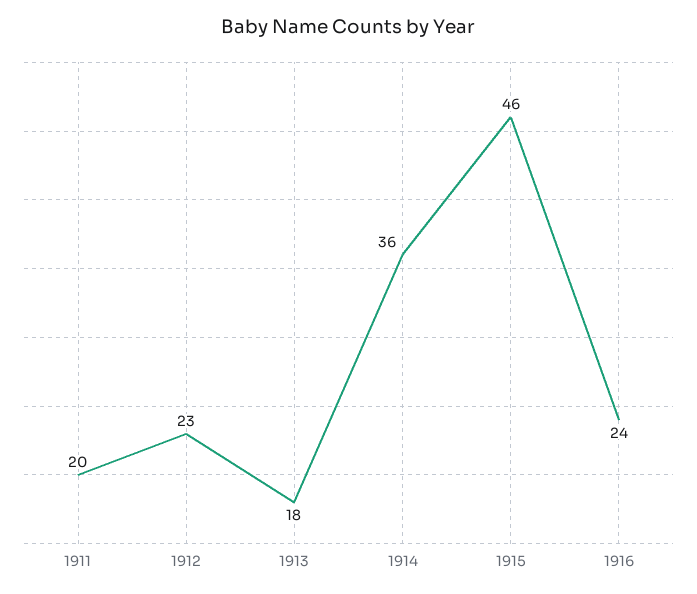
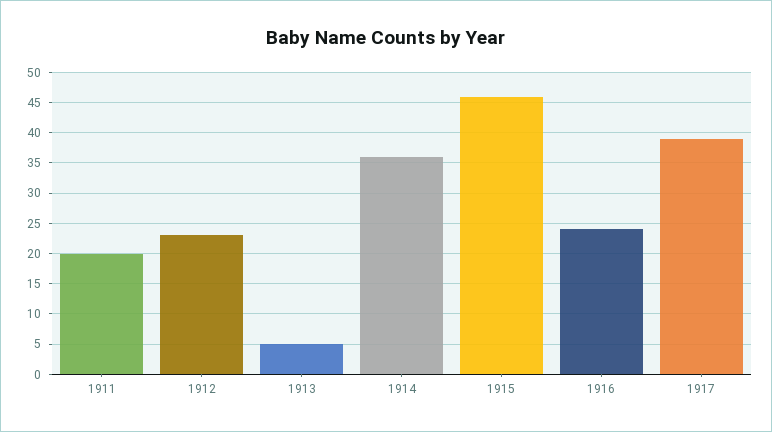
1913: 18 -> 5
1917: none -> 39

